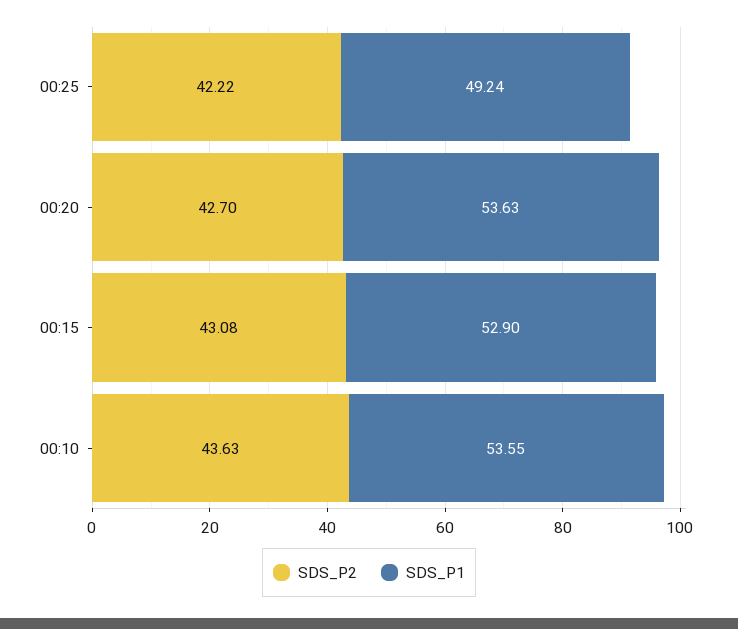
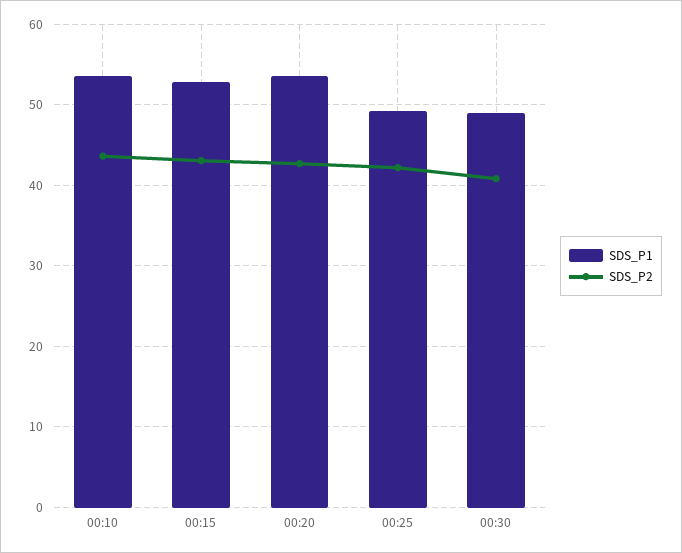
SDS_P1, 00:30: none -> 49
SDS_P2, 00:30: none -> 41

